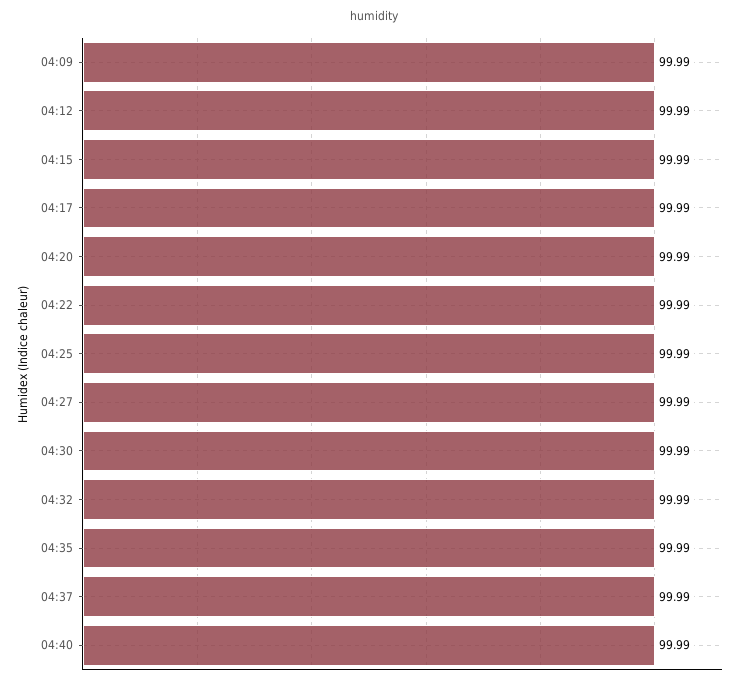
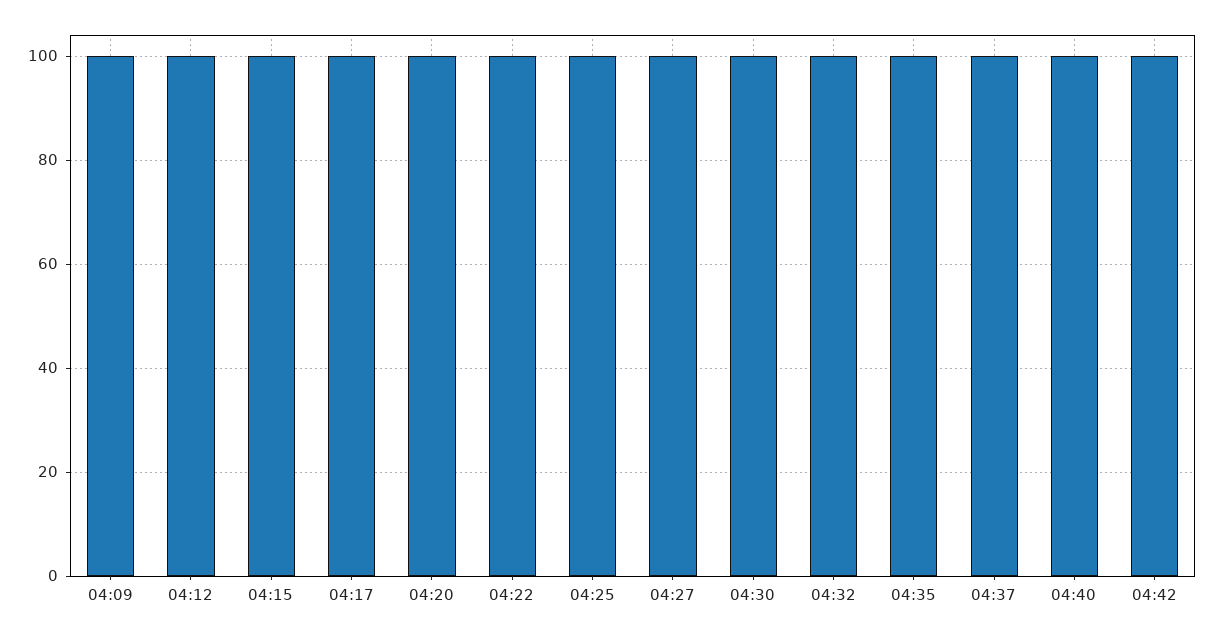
04:42: none -> 100

